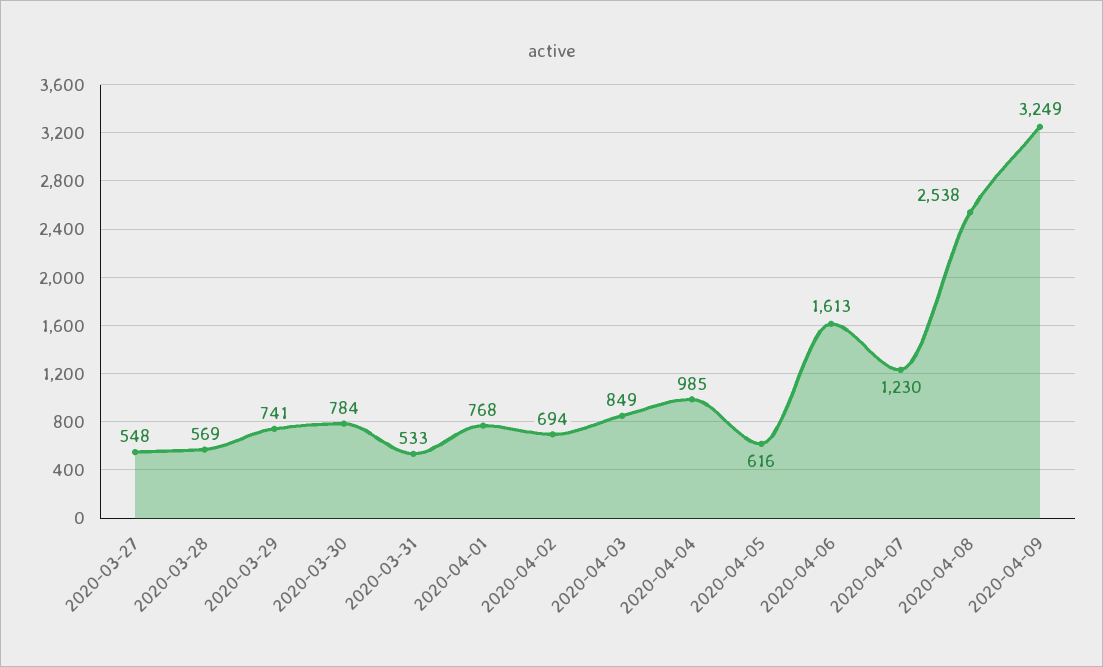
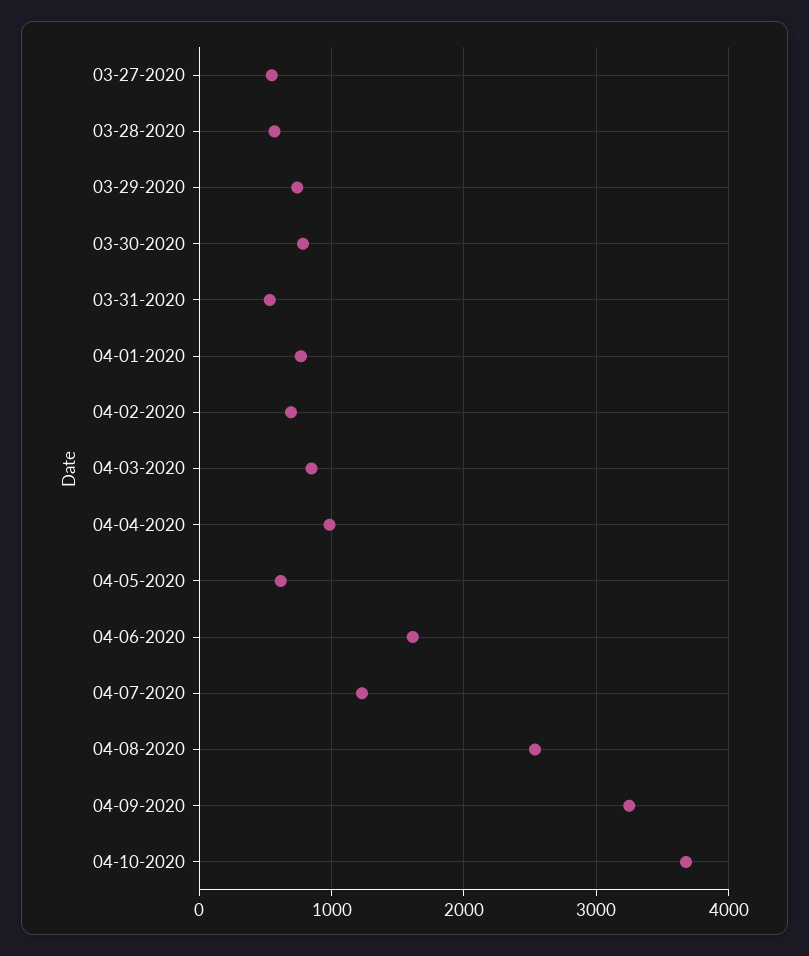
04-10-2020: none -> 3700

